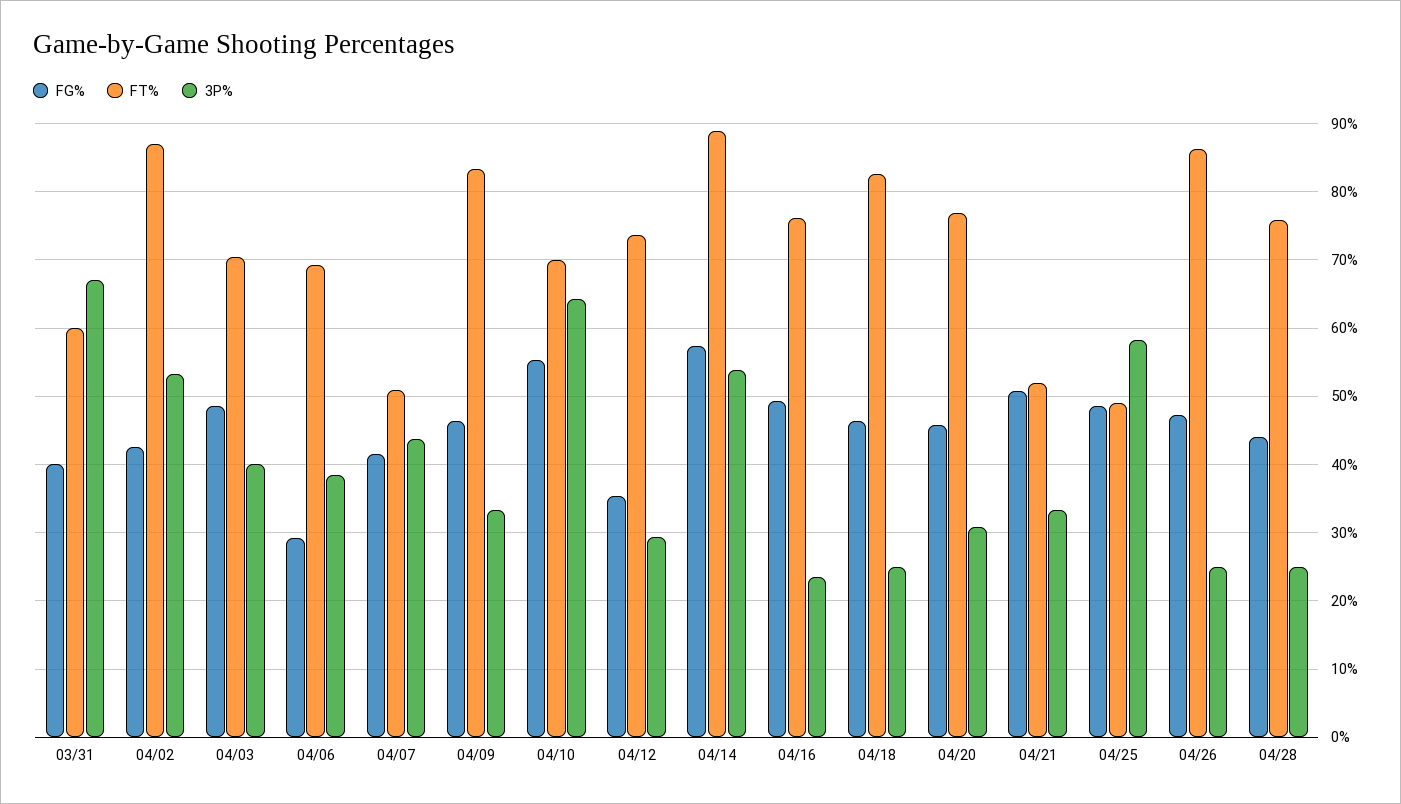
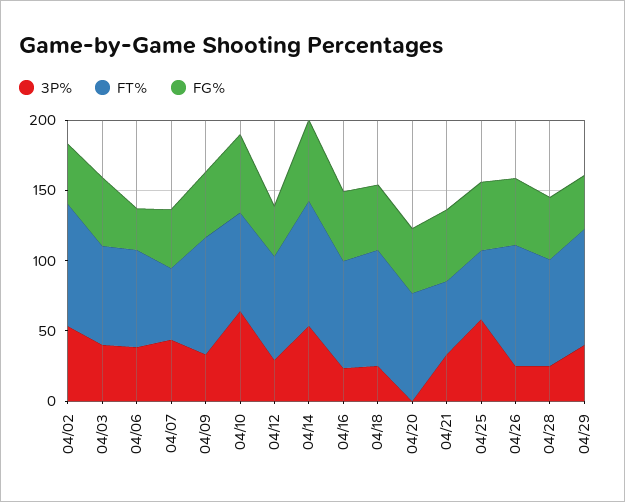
FG%, 03/31: 40 -> none
FT%, 03/31: 60 -> none
3P%, 03/31: 67 -> none
3P%, 04/20: 31 -> 0
3P%, 04/29: none -> 40
FT%, 04/29: none -> 80
FG%, 04/29: none -> 40

